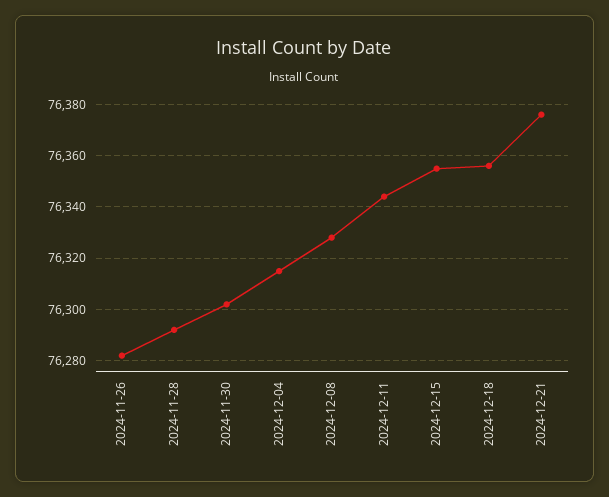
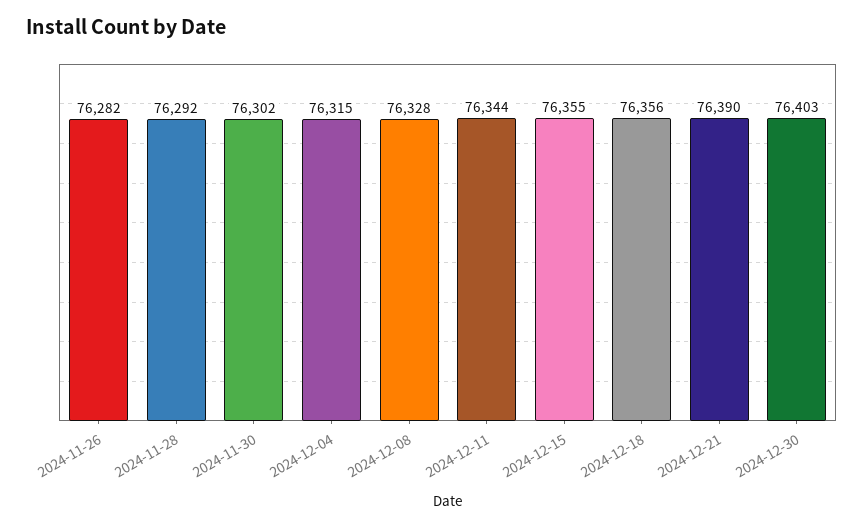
2024-12-21: 76375 -> 76390
2024-12-30: none -> 76403

